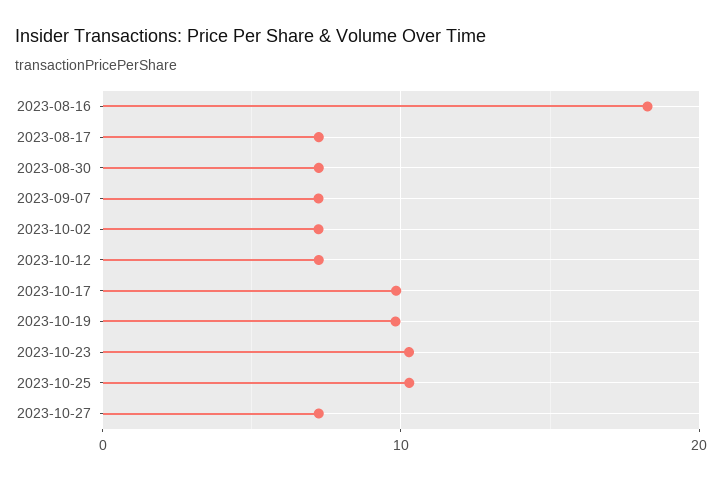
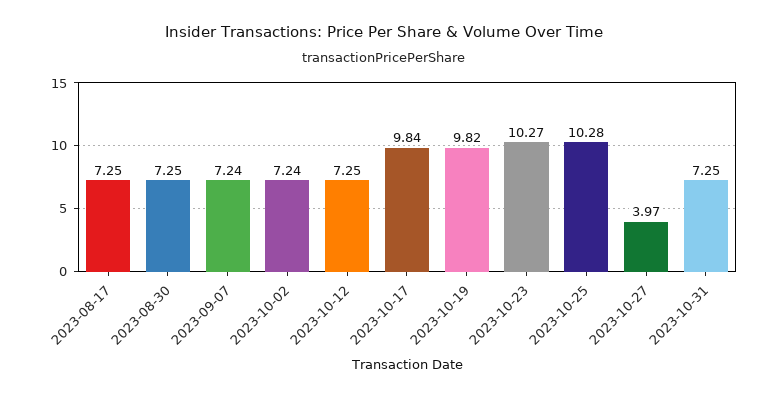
2023-08-16: 18 -> none
2023-10-27: 7 -> 3.97
2023-10-31: none -> 7.25

